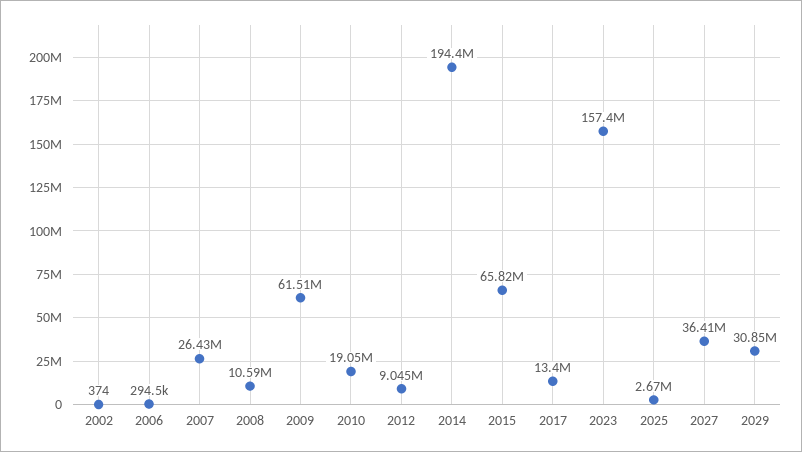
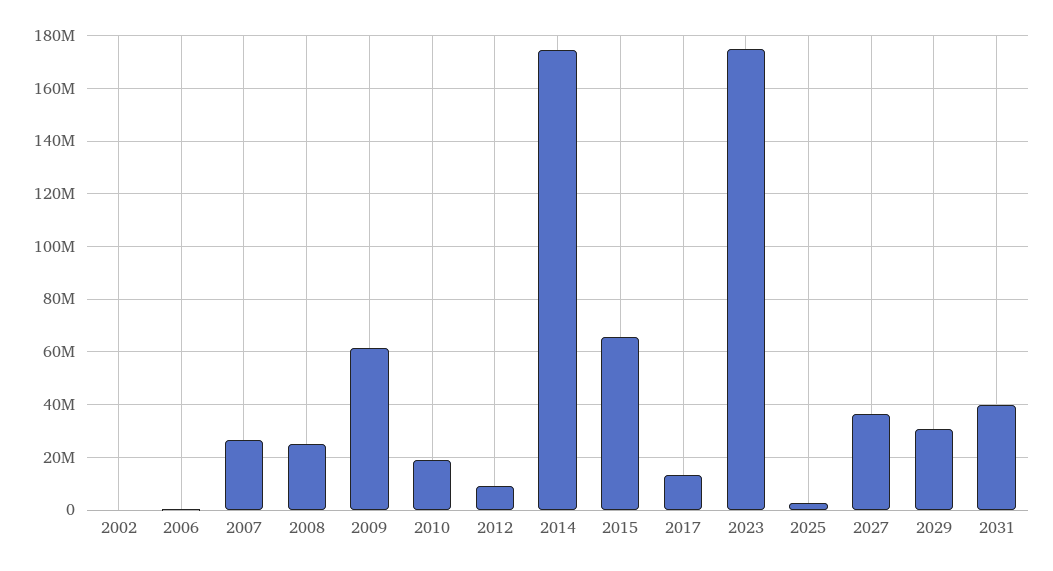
2008: 10590000 -> 25000000
2014: 194400000 -> 175000000
2023: 157400000 -> 175000000
2031: none -> 40000000

